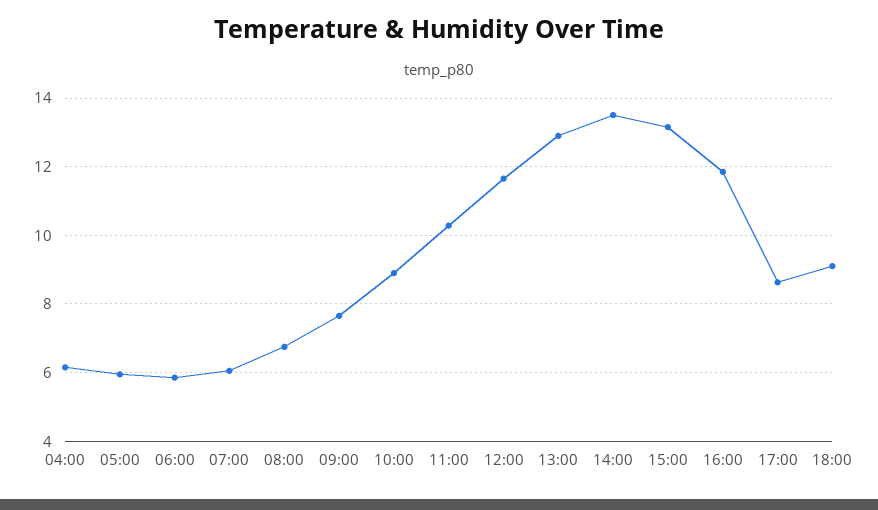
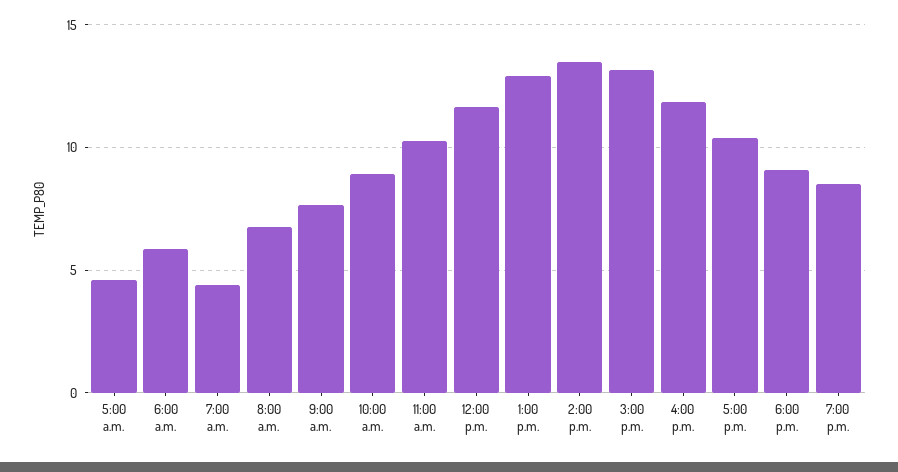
04:00: 6.2 -> none
05:00: 6 -> 4.5
07:00: 6 -> 4.5
17:00: 8.6 -> 10.5
7:00 p.m.: none -> 8.5

